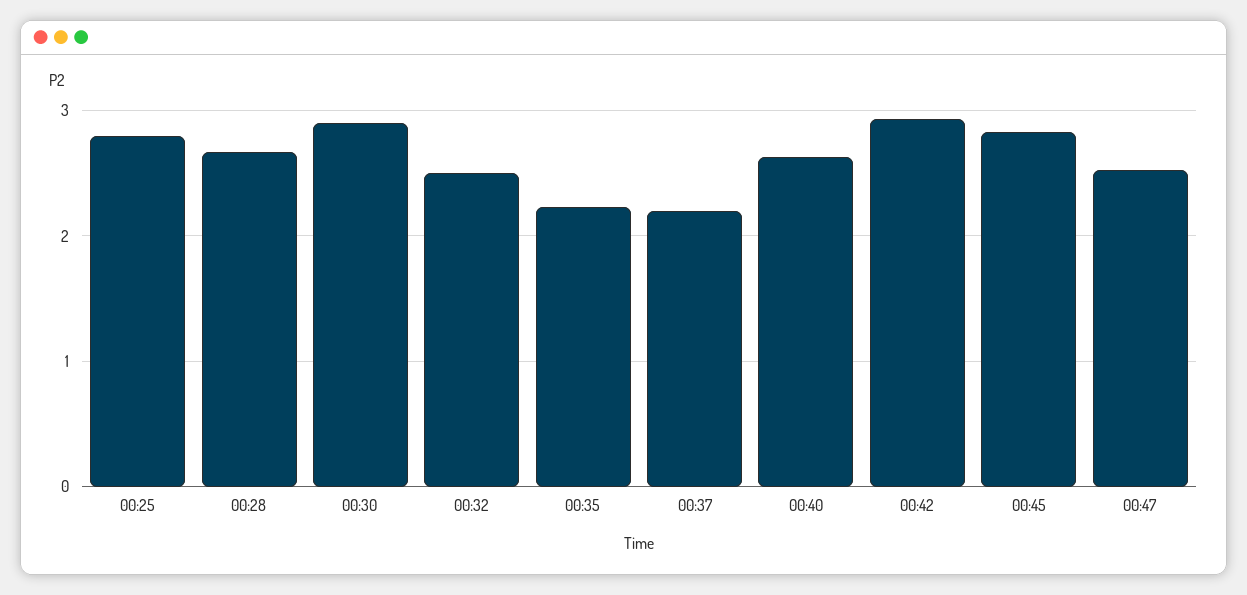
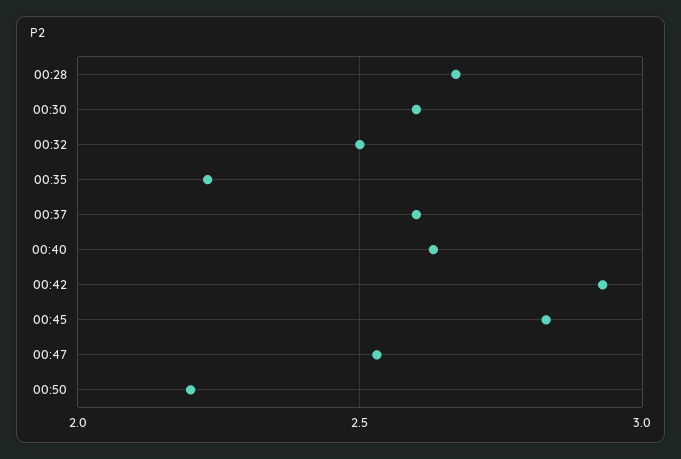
00:25: 2.8 -> none
00:30: 2.9 -> 2.6
00:37: 2.2 -> 2.6
00:50: none -> 2.2

